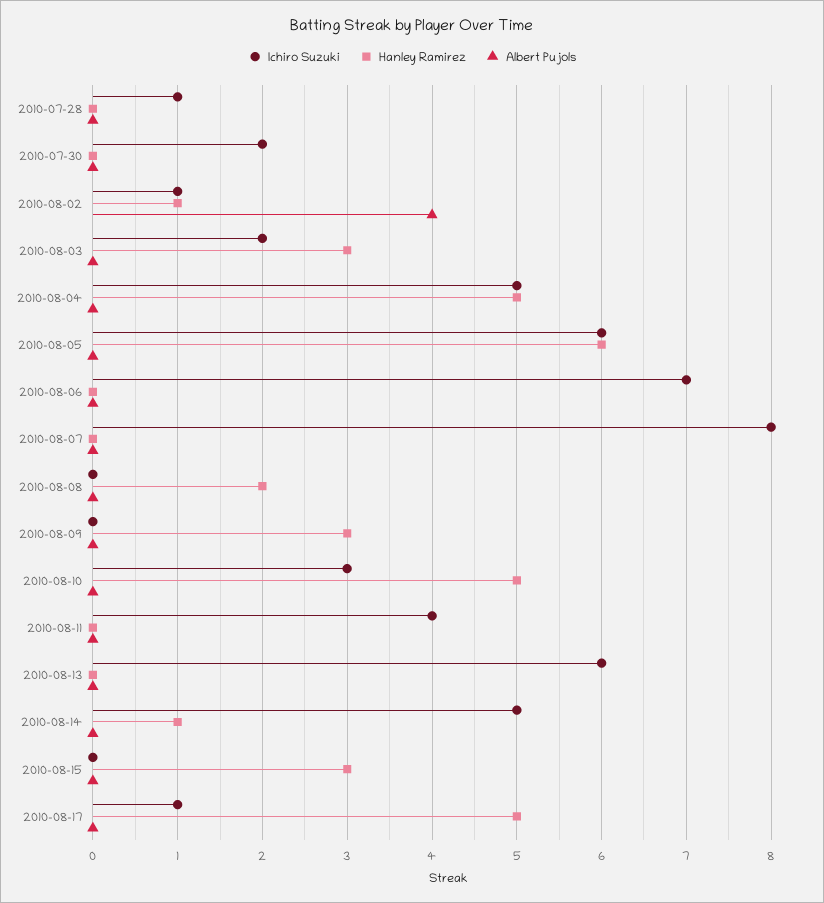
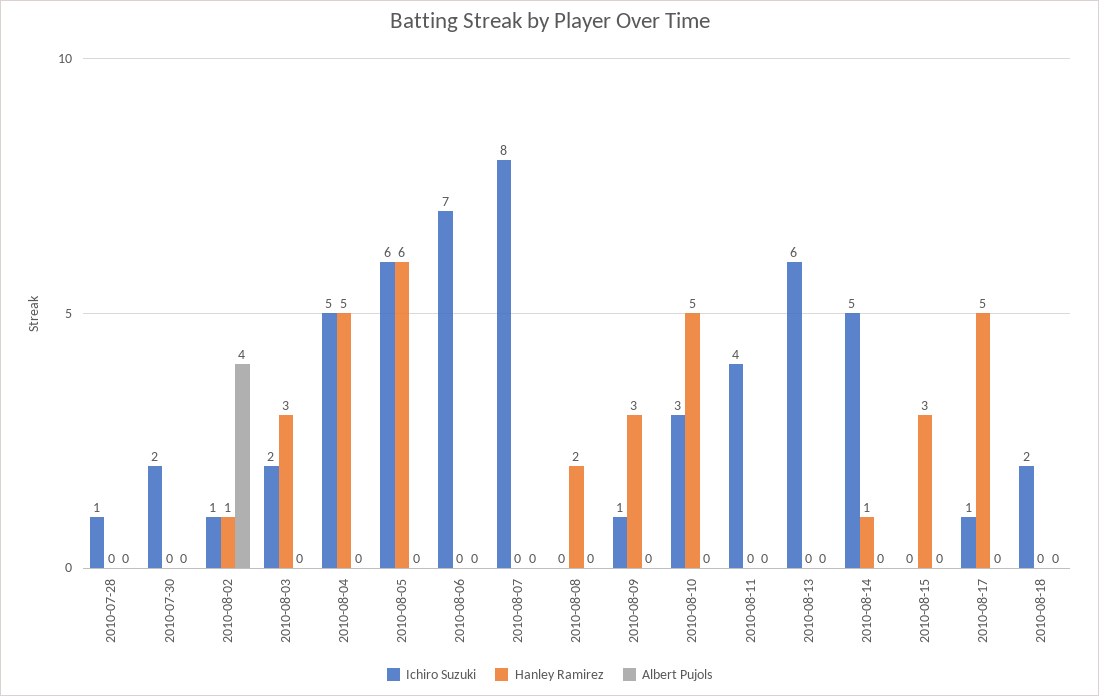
Ichiro Suzuki, 2010-08-09: 0 -> 1
Ichiro Suzuki, 2010-08-18: none -> 2
Hanley Ramirez, 2010-08-18: none -> 0
Albert Pujols, 2010-08-18: none -> 0

